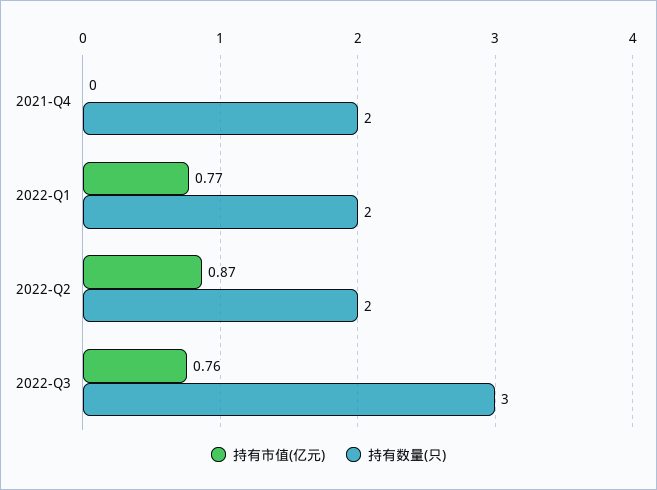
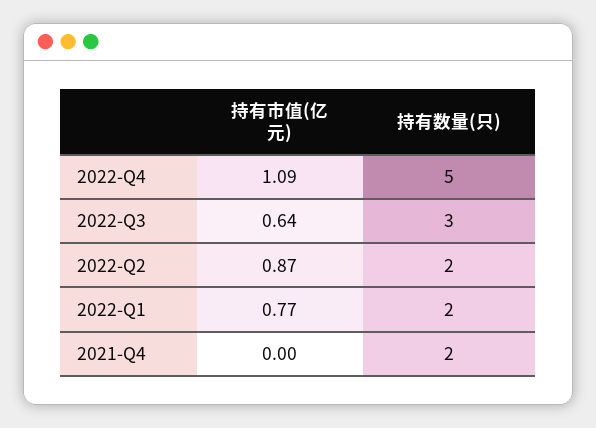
持有市值(亿元), 2022-Q3: 0.76 -> 0.64
持有市值(亿元), 2022-Q4: none -> 1.09
持有数量(只), 2022-Q4: none -> 5

